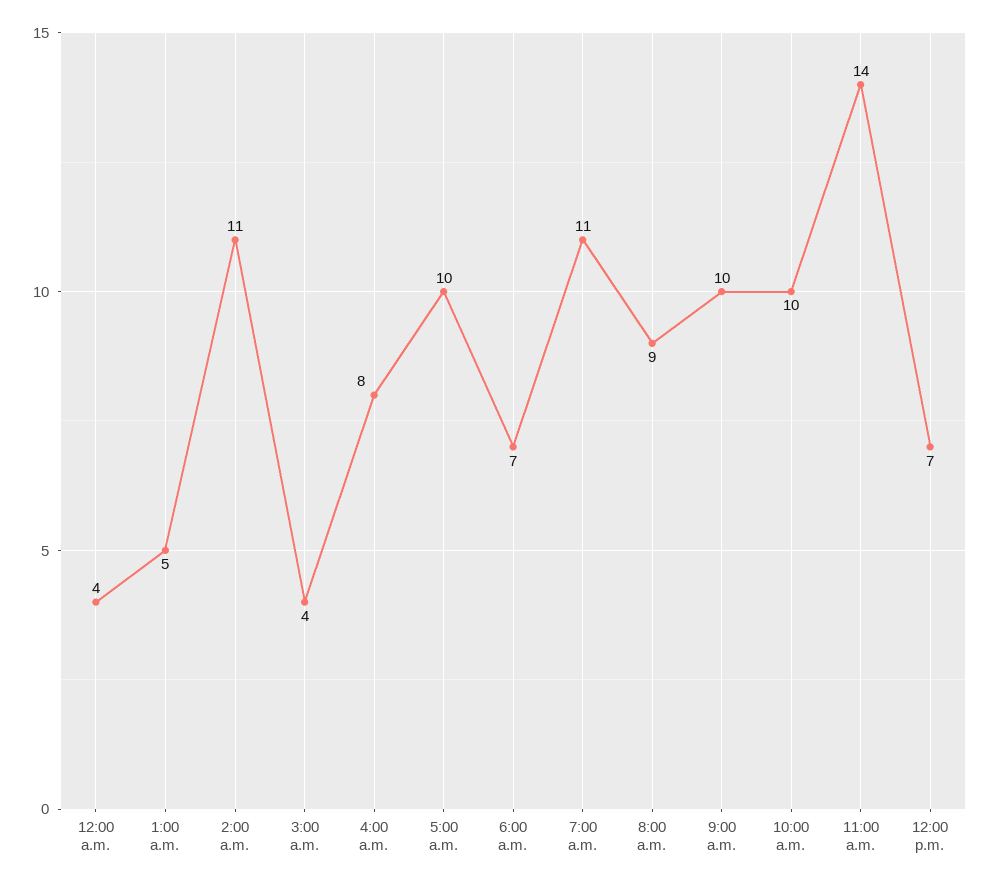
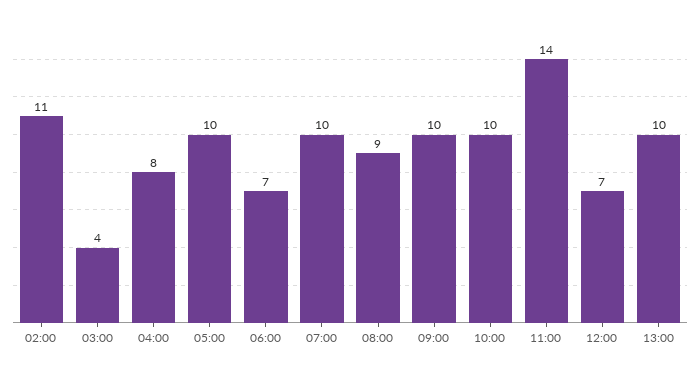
12:00 a.m.: 4 -> none
1:00 a.m.: 5 -> none
7:00 a.m.: 11 -> 10
13:00: none -> 10

